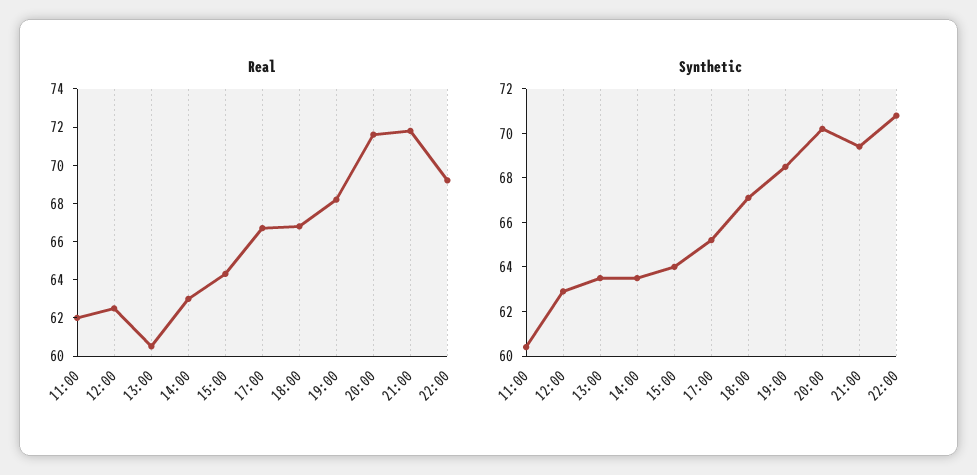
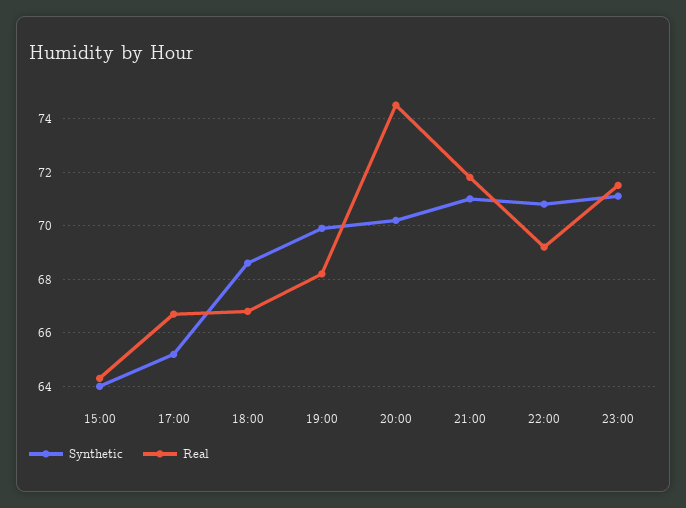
Real, 11:00: 62 -> none
Real, 12:00: 62.5 -> none
Real, 13:00: 60.5 -> none
Real, 14:00: 63 -> none
Real, 20:00: 71.5 -> 74.5
Synthetic, 11:00: 60.5 -> none
Synthetic, 12:00: 63 -> none
Synthetic, 13:00: 63.5 -> none
Synthetic, 14:00: 63.5 -> none
Synthetic, 18:00: 67 -> 68.5
Synthetic, 19:00: 68.5 -> 70
Synthetic, 21:00: 69.5 -> 71
Synthetic, 23:00: none -> 71
Real, 23:00: none -> 71.5

